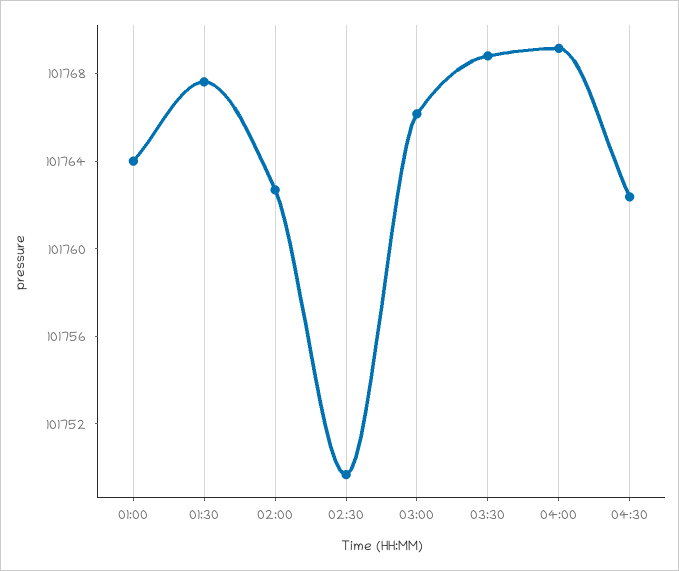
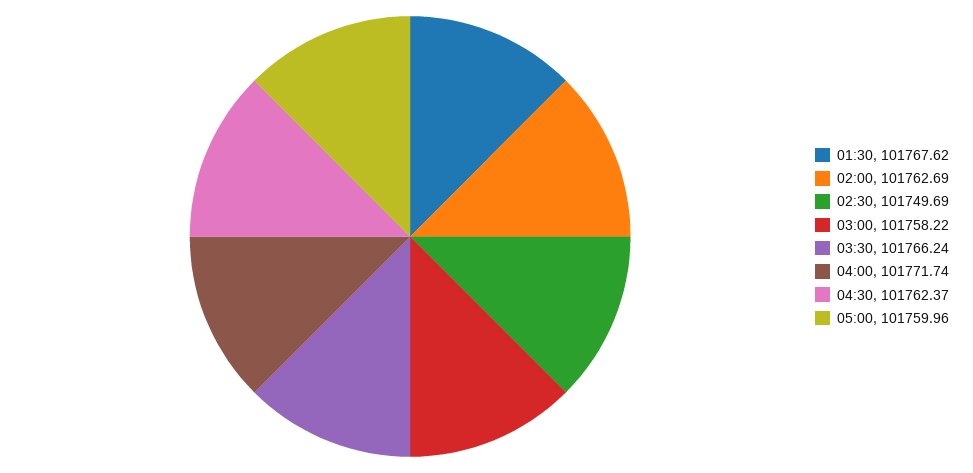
01:00: 101764 -> none
03:00: 101766 -> 101758.22
03:30: 101769 -> 101766.24
04:00: 101769 -> 101771.74
05:00: none -> 101759.96

